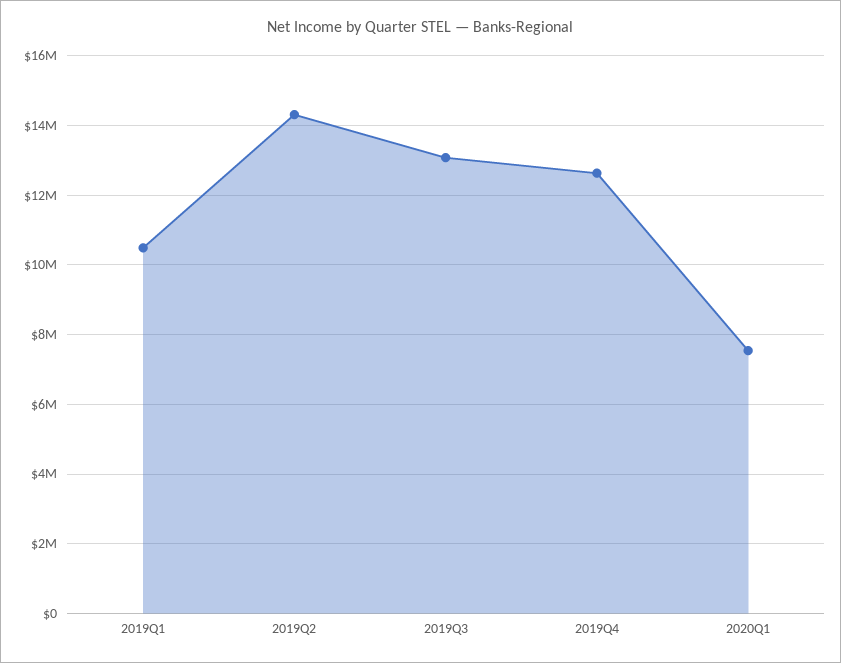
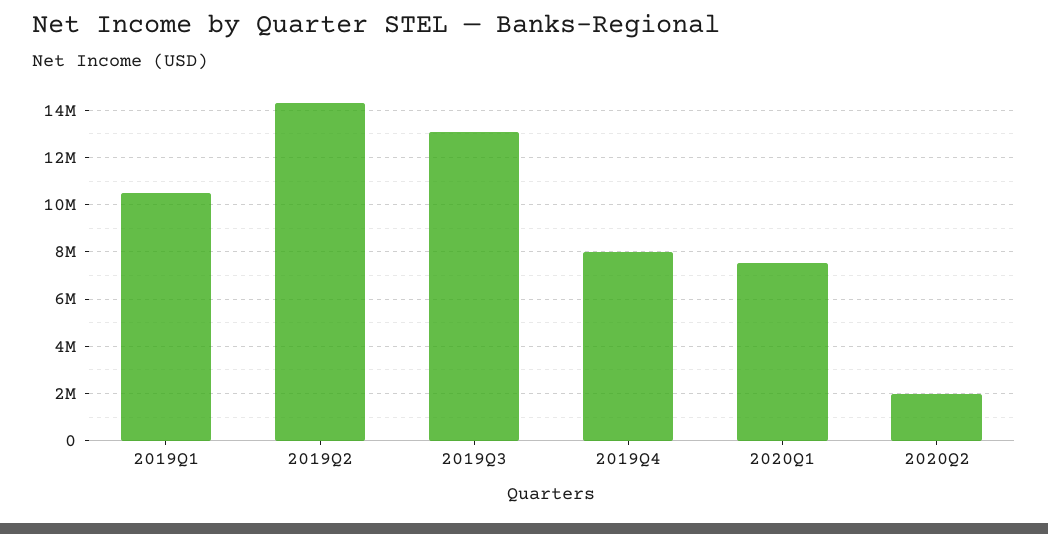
2019Q4: 12600000 -> 8000000
2020Q2: none -> 2000000

